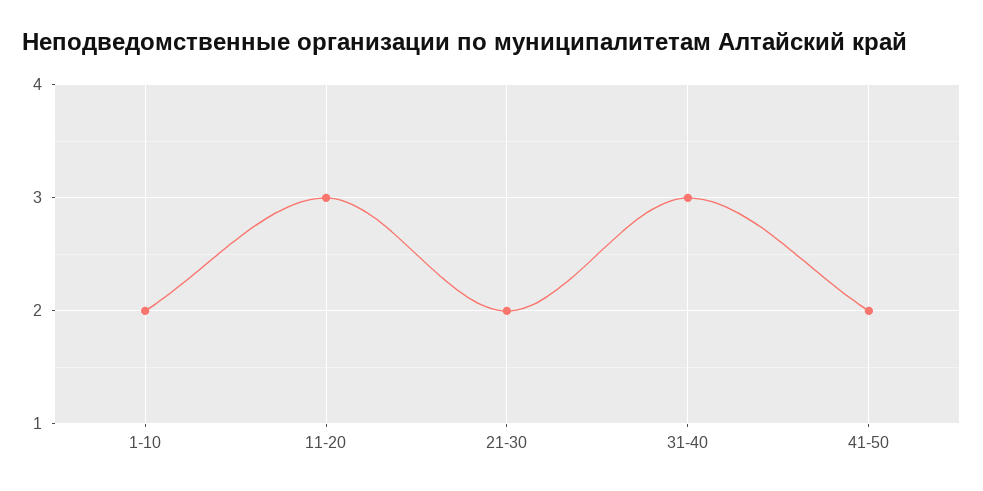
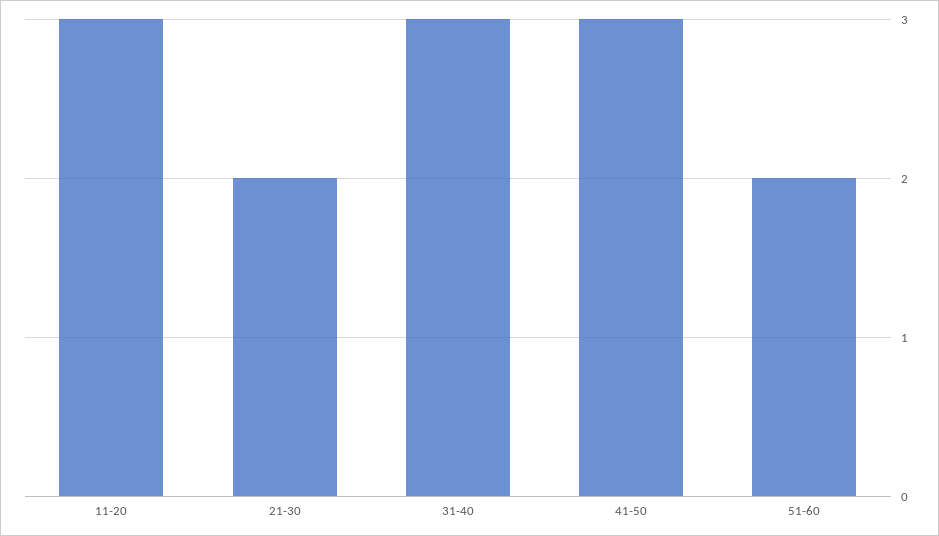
1-10: 2 -> none
41-50: 2 -> 3
51-60: none -> 2

